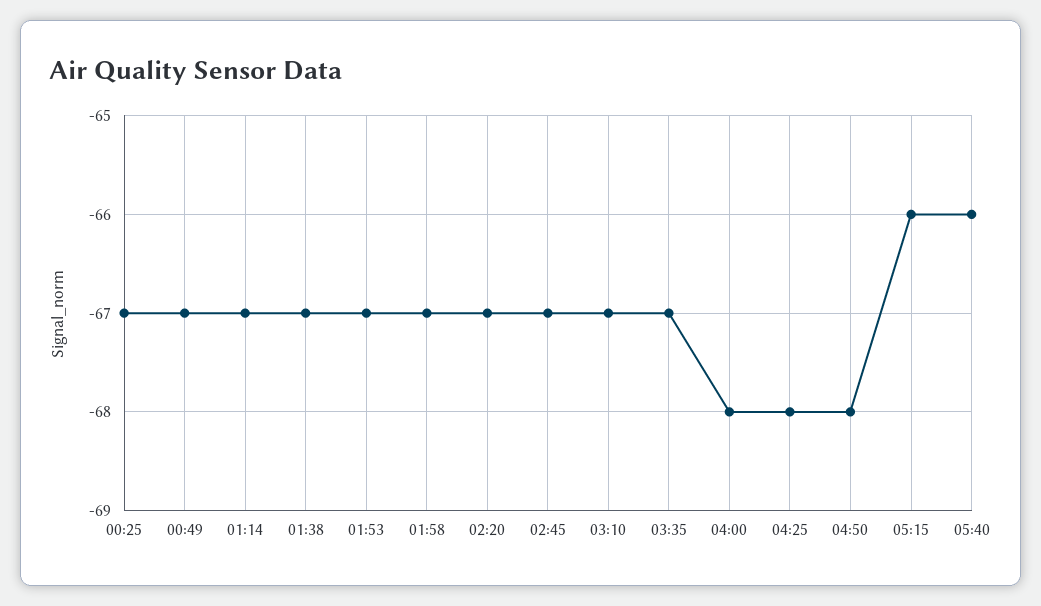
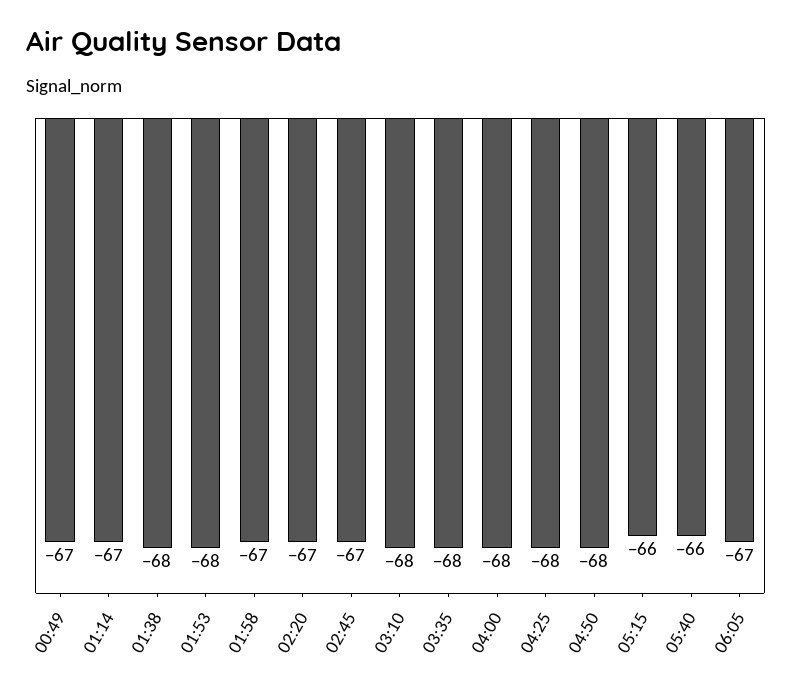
00:25: -67 -> none
01:38: -67 -> -68
01:53: -67 -> -68
03:10: -67 -> -68
03:35: -67 -> -68
06:05: none -> -67

